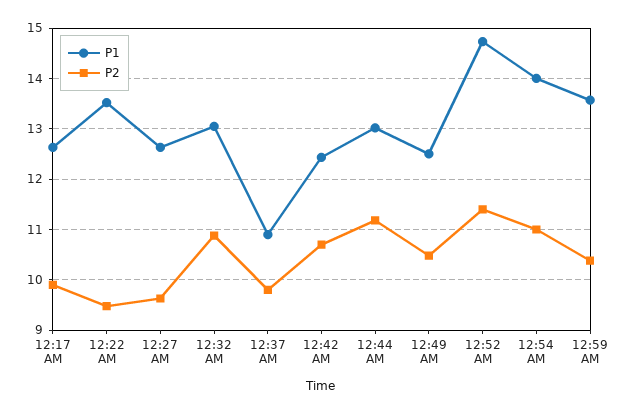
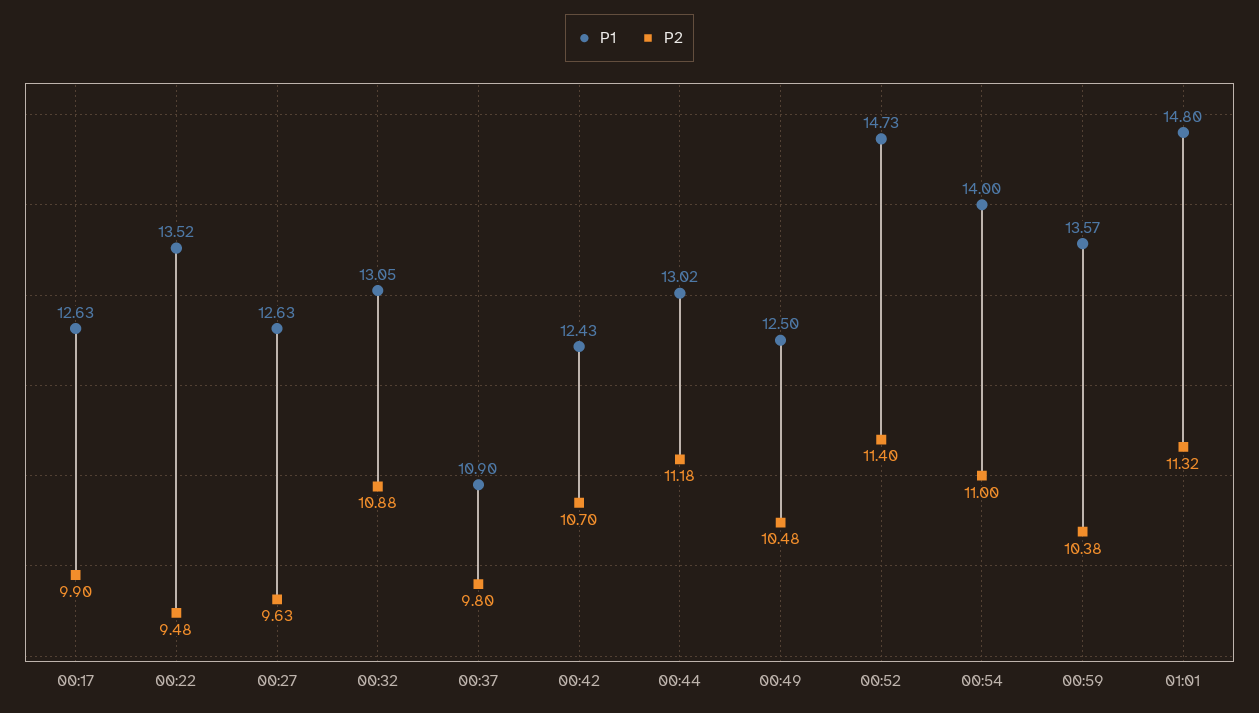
P1, 01:01: none -> 14.8
P2, 01:01: none -> 11.32

